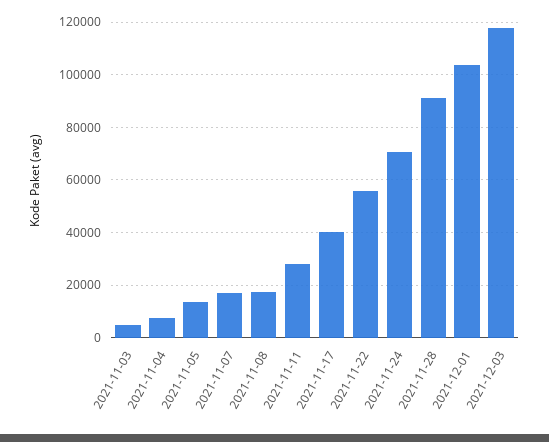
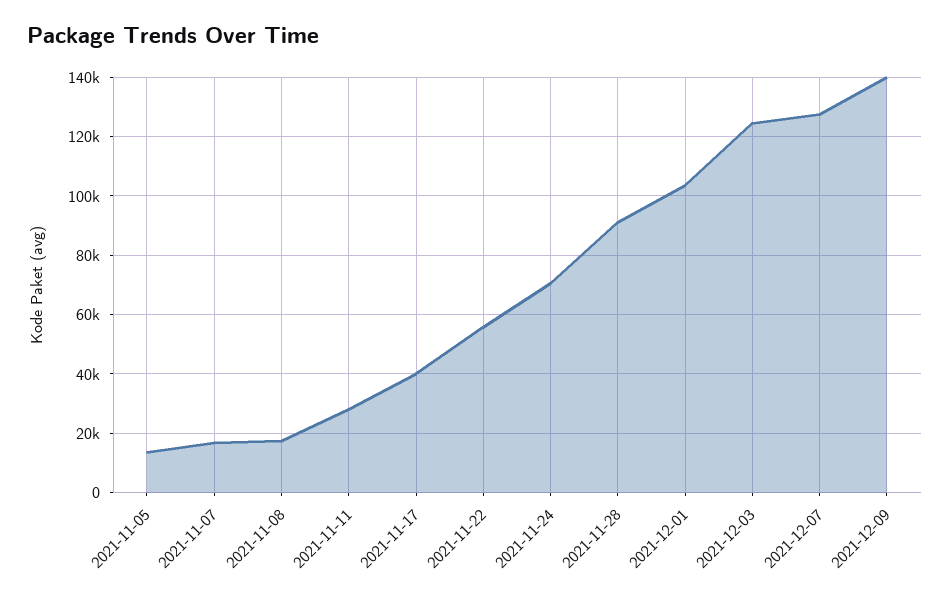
2021-11-03: 5000 -> none
2021-11-04: 7500 -> none
2021-12-03: 117500 -> 125000
2021-12-07: none -> 127500
2021-12-09: none -> 140000

